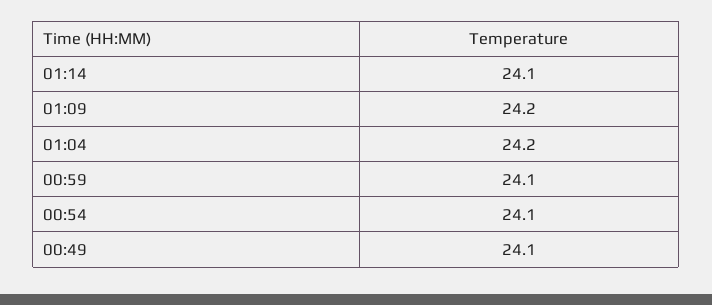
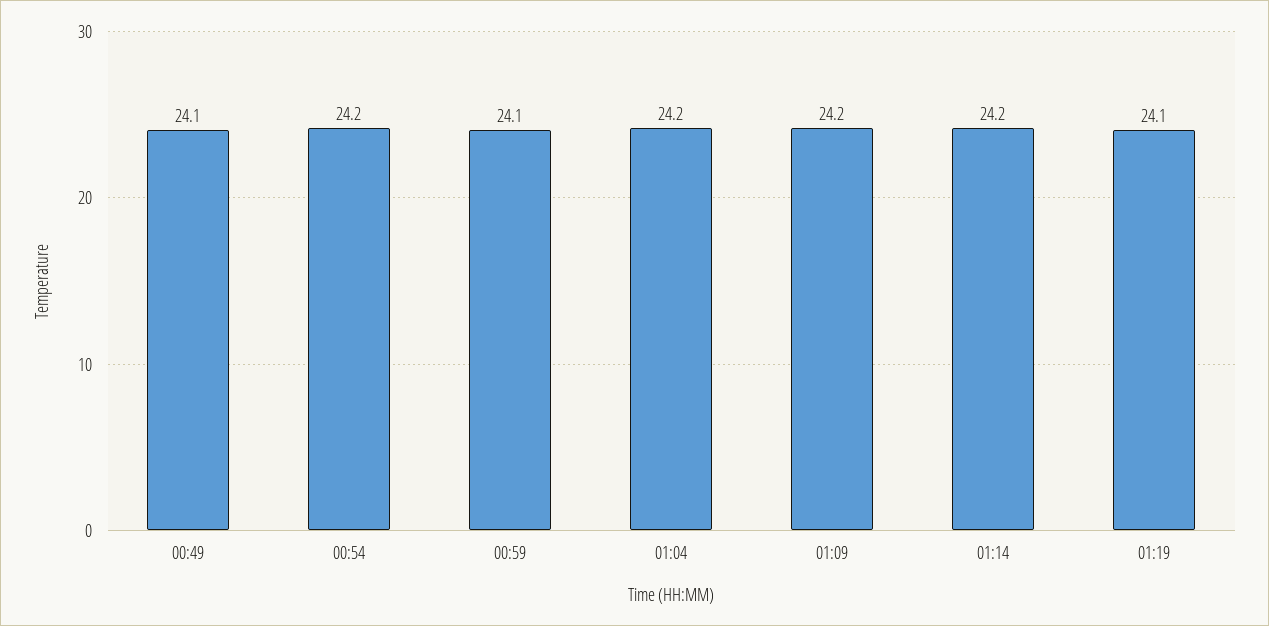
01:14: 24.1 -> 24.2
00:54: 24.1 -> 24.2
01:19: none -> 24.1

